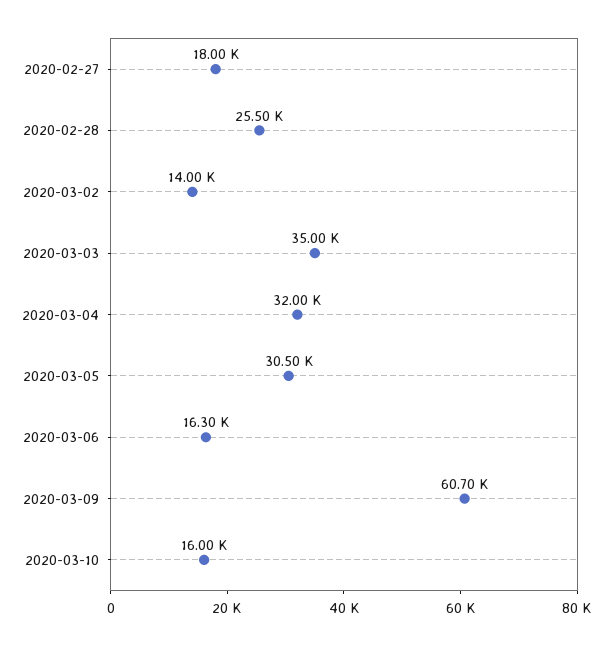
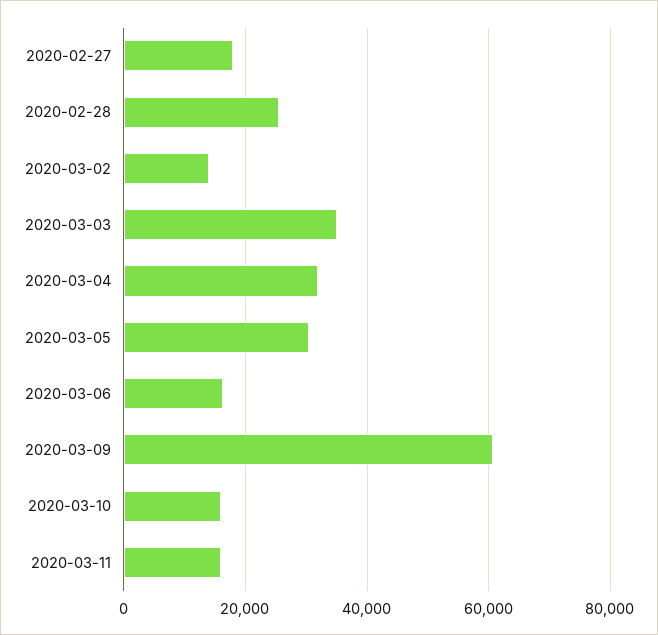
2020-03-11: none -> 16000

